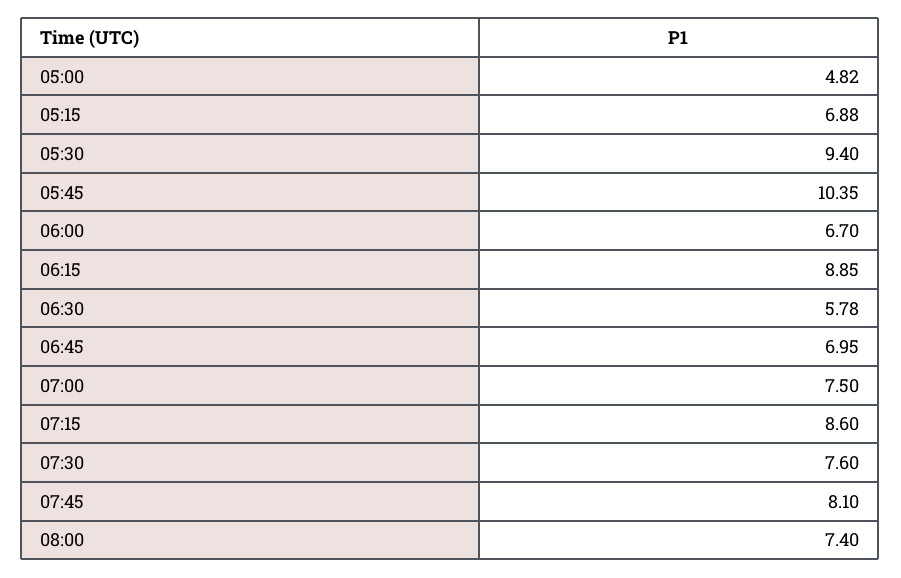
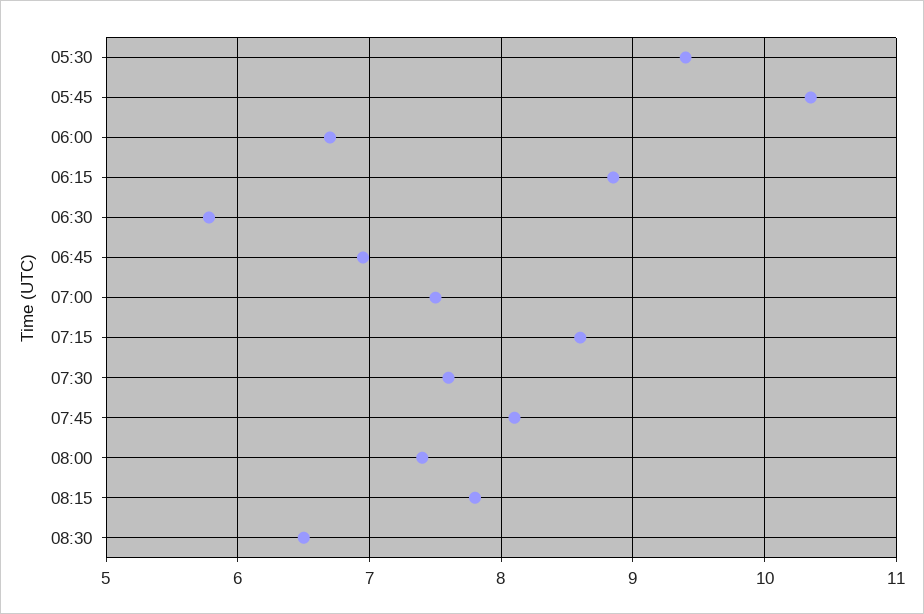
05:00: 4.82 -> none
05:15: 6.88 -> none
08:15: none -> 7.8
08:30: none -> 6.5

